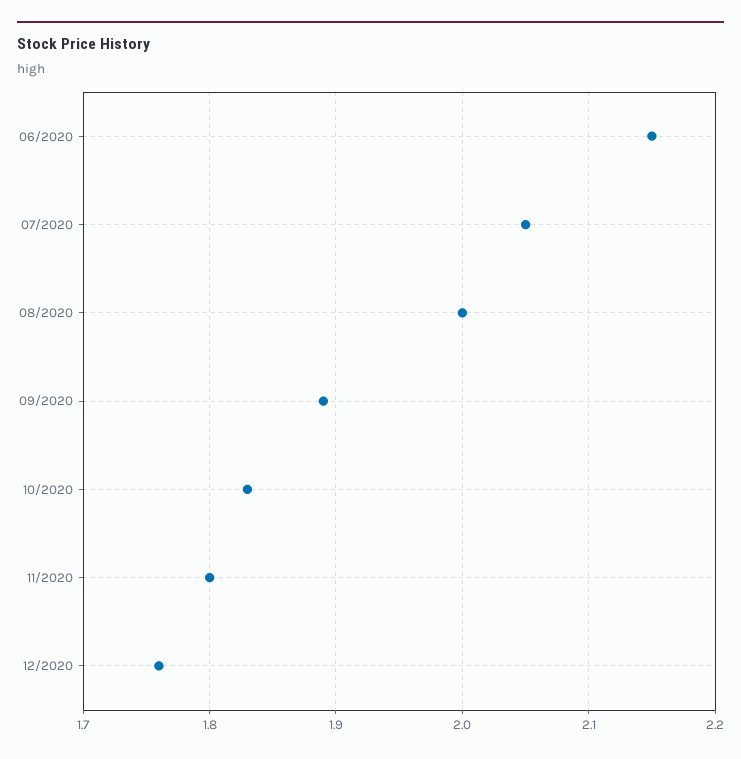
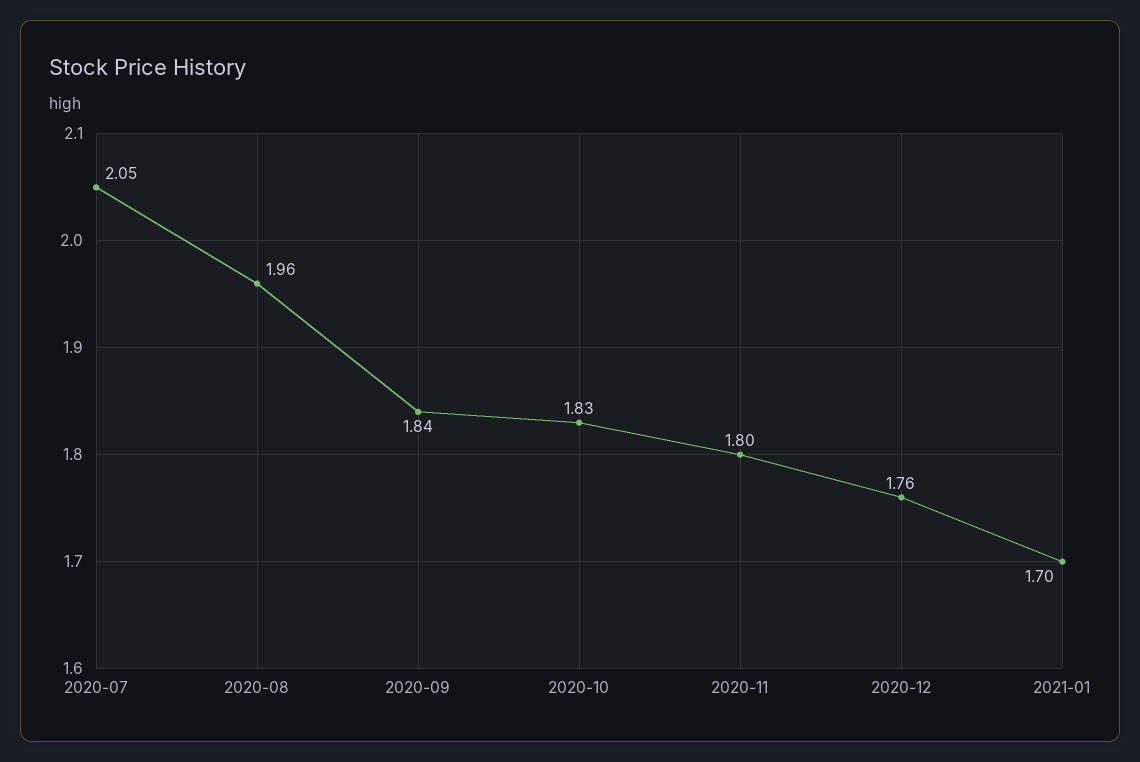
06/2020: 2.15 -> none
08/2020: 2 -> 1.96
09/2020: 1.89 -> 1.84
2021-01: none -> 1.7

